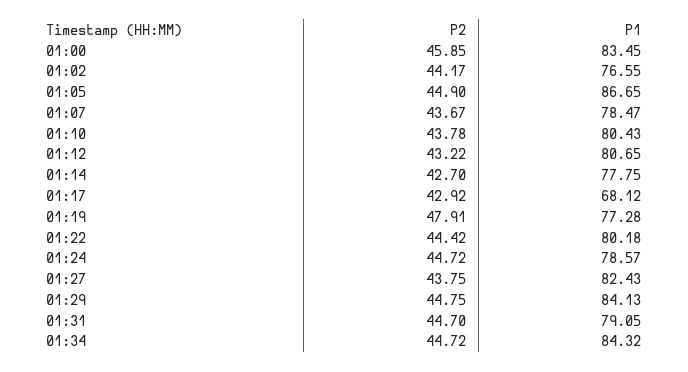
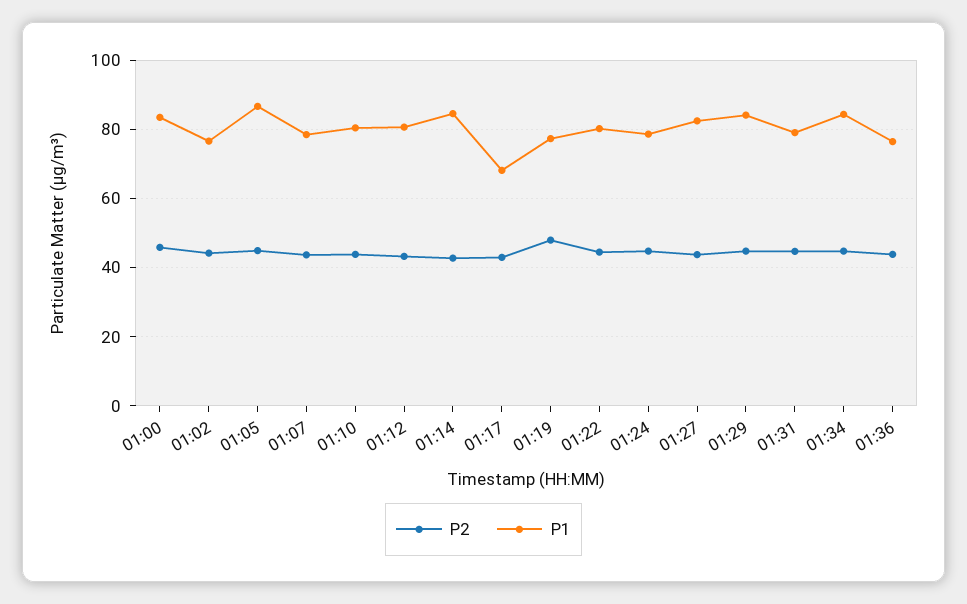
P1, 01:14: 77.75 -> 84
P2, 01:36: none -> 44
P1, 01:36: none -> 76

